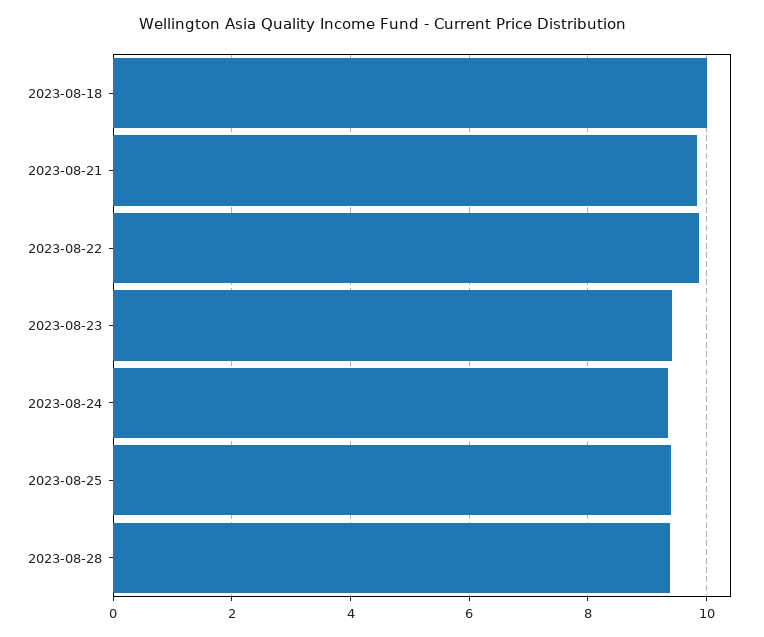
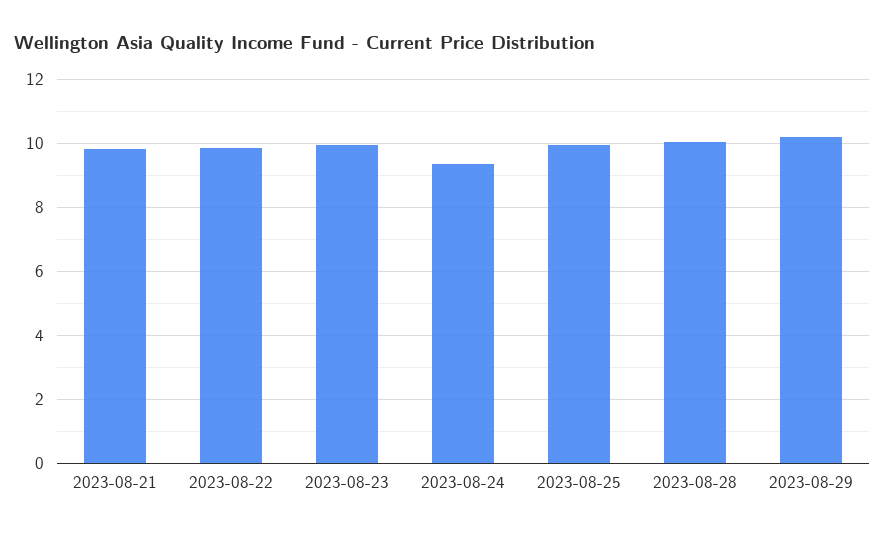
2023-08-18: 10 -> none
2023-08-23: 9.4 -> 10
2023-08-25: 9.4 -> 10
2023-08-28: 9.4 -> 10
2023-08-29: none -> 10.2

